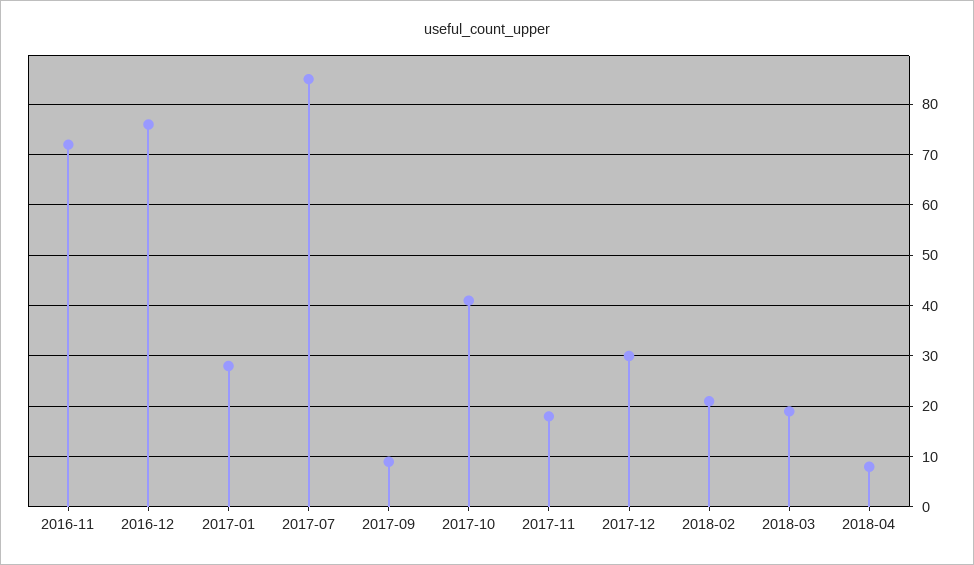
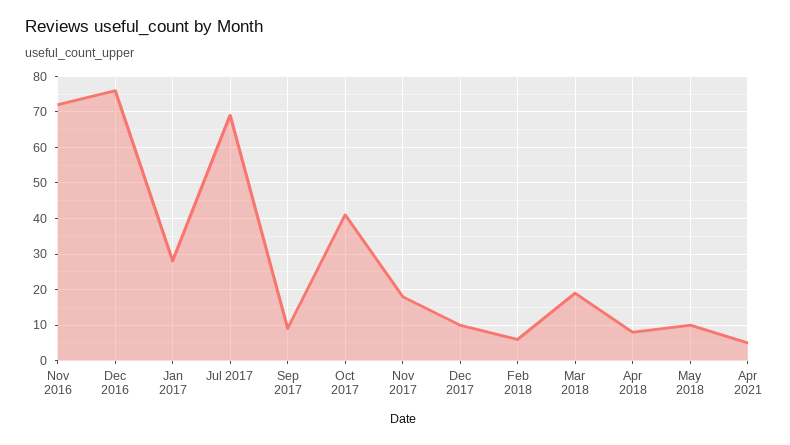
2017-07: 85 -> 70
2017-12: 30 -> 10
2018-02: 20 -> 5
May 2018: none -> 10
Apr 2021: none -> 5

